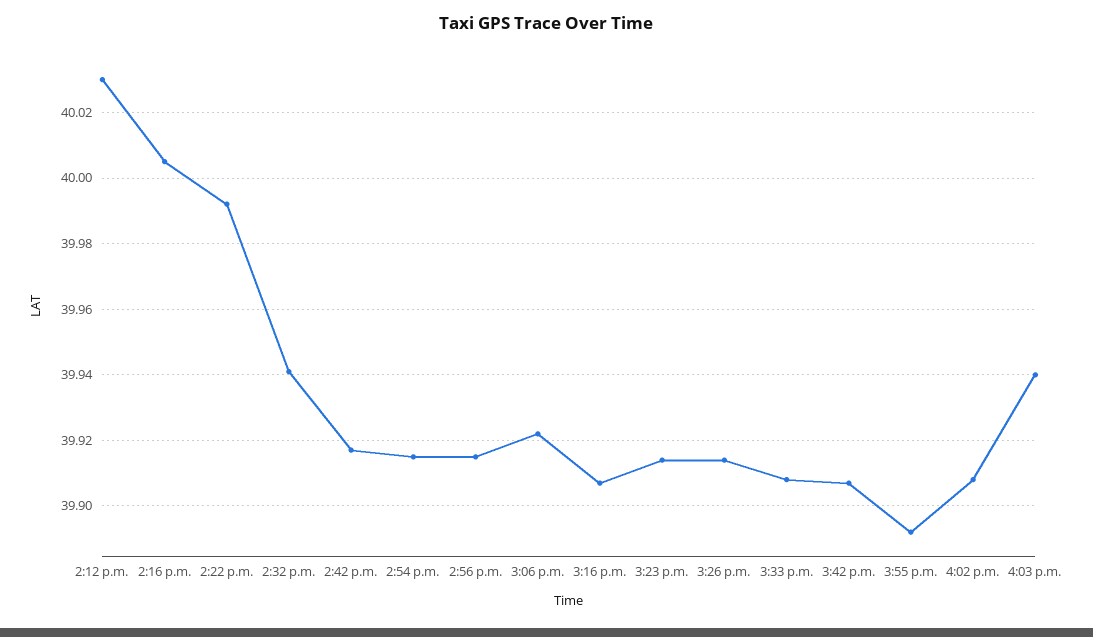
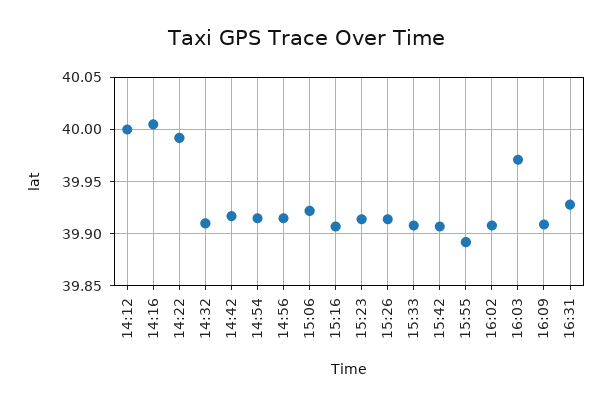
2:12 p.m.: 40.03 -> 40
2:32 p.m.: 39.94 -> 39.91
4:03 p.m.: 39.94 -> 39.97
16:09: none -> 39.91
16:31: none -> 39.93

